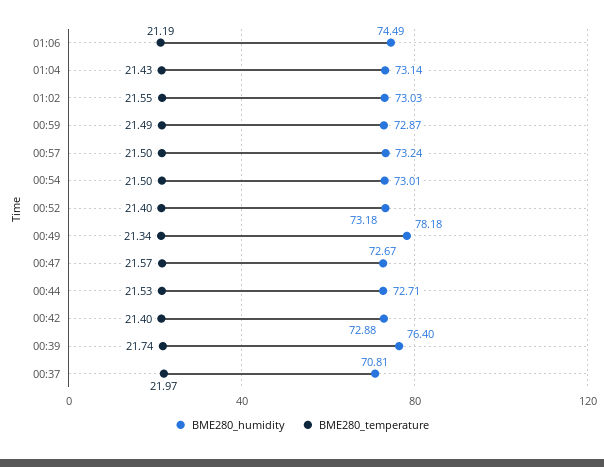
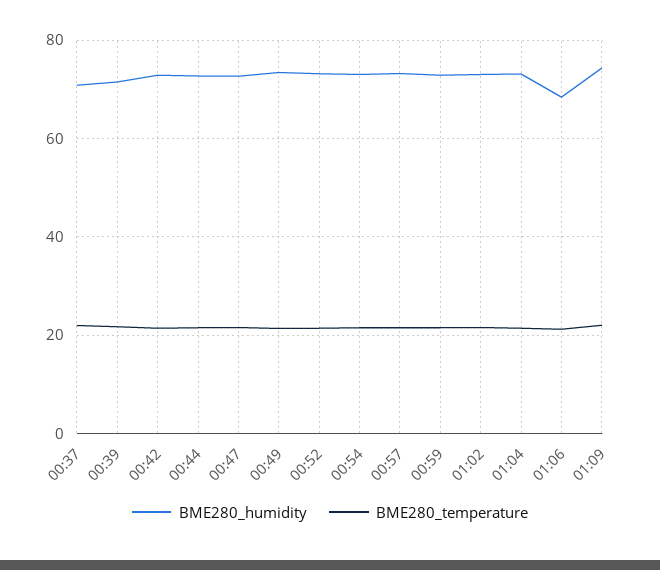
BME280_humidity, 01:06: 74.49 -> 68
BME280_humidity, 00:49: 78.18 -> 74
BME280_humidity, 00:39: 76.4 -> 72
BME280_humidity, 01:09: none -> 74
BME280_temperature, 01:09: none -> 22

